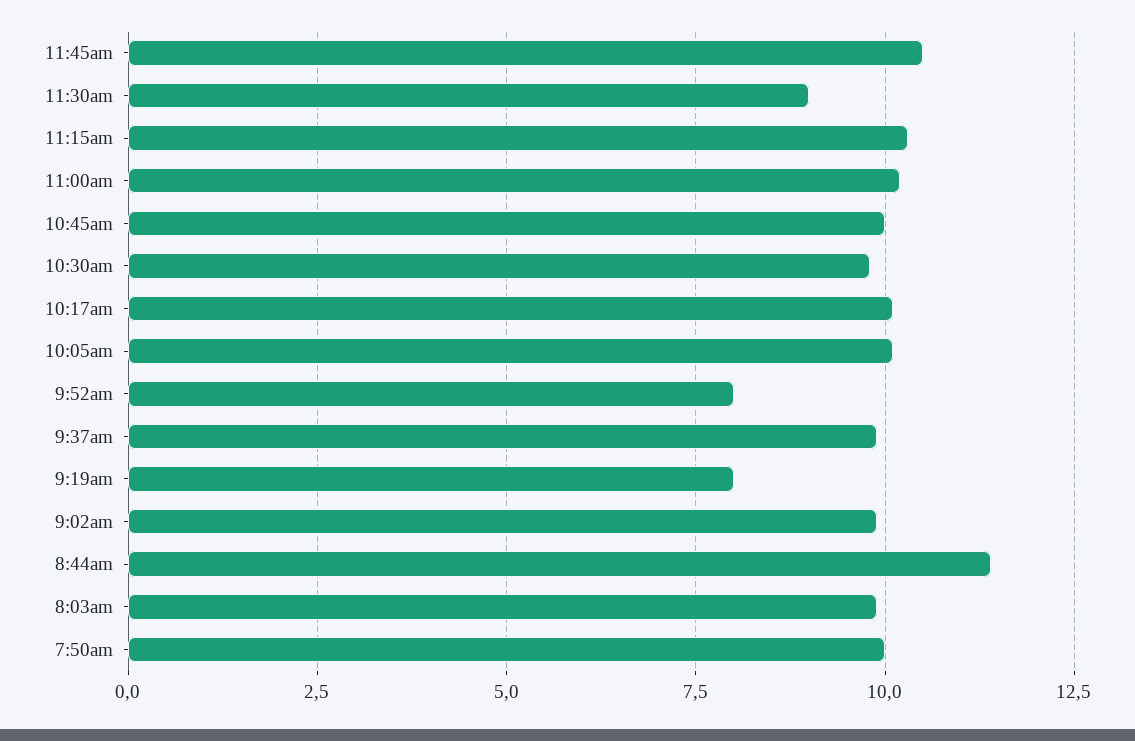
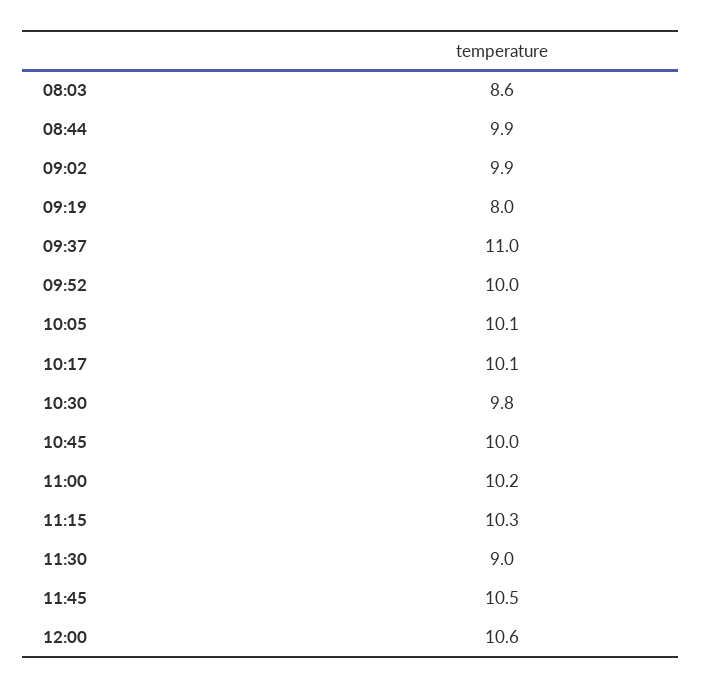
9:52am: 8 -> 10
9:37am: 10 -> 11
8:44am: 11.5 -> 9.9
8:03am: 10 -> 8.6
7:50am: 10 -> none
12:00: none -> 10.6

